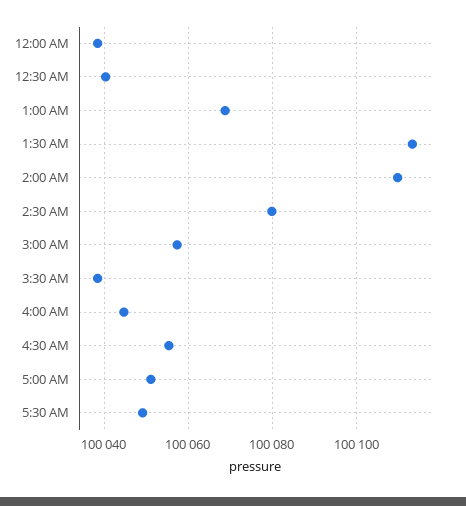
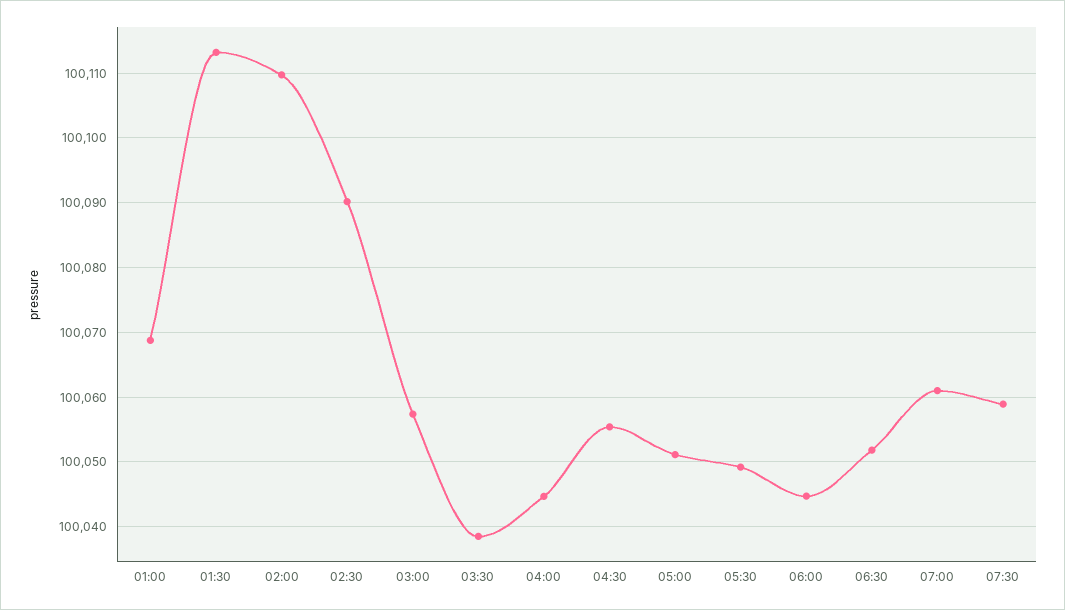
12:00 AM: 100038 -> none
12:30 AM: 100040 -> none
2:30 AM: 100080 -> 100090
06:00: none -> 100045
06:30: none -> 100052
07:00: none -> 100061
07:30: none -> 100059

